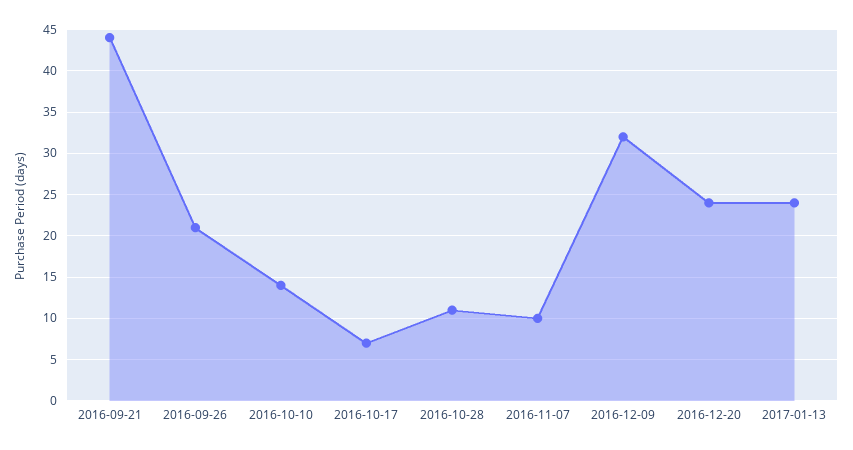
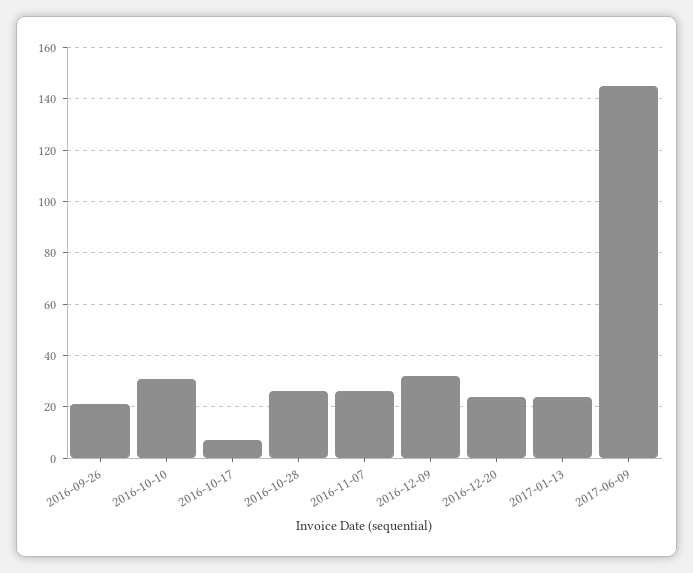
2016-09-21: 44 -> none
2016-10-10: 14 -> 30
2016-10-28: 11 -> 25
2016-11-07: 10 -> 25
2017-06-09: none -> 145

